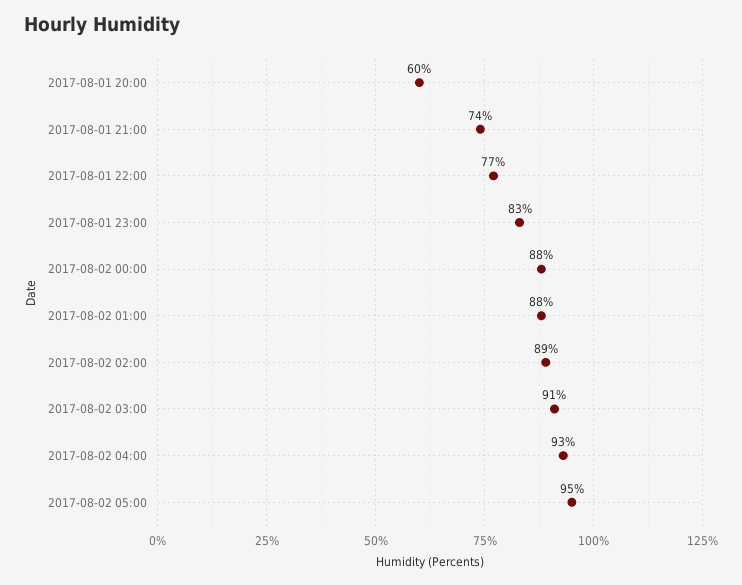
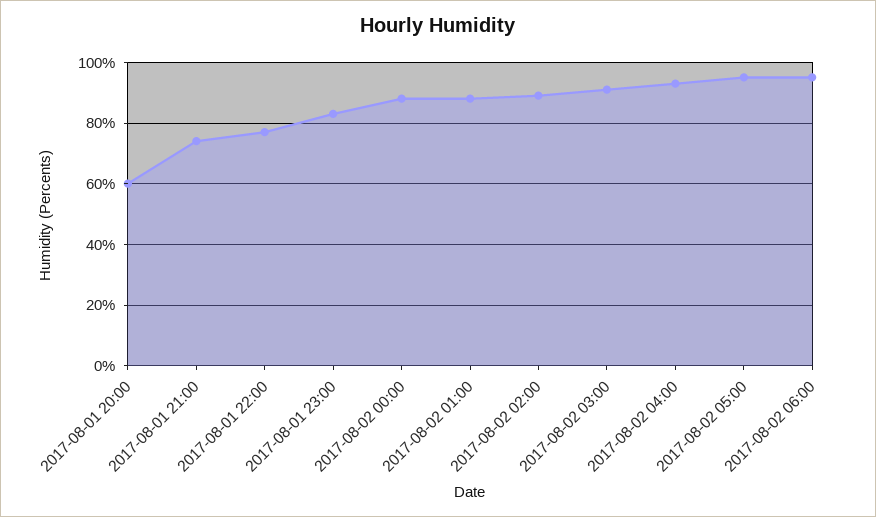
2017-08-02 06:00: none -> 95

